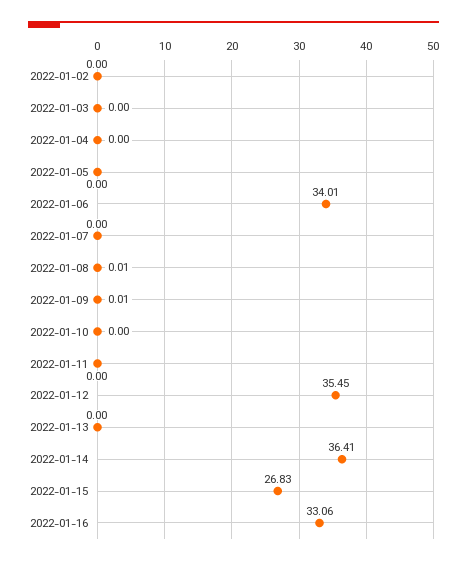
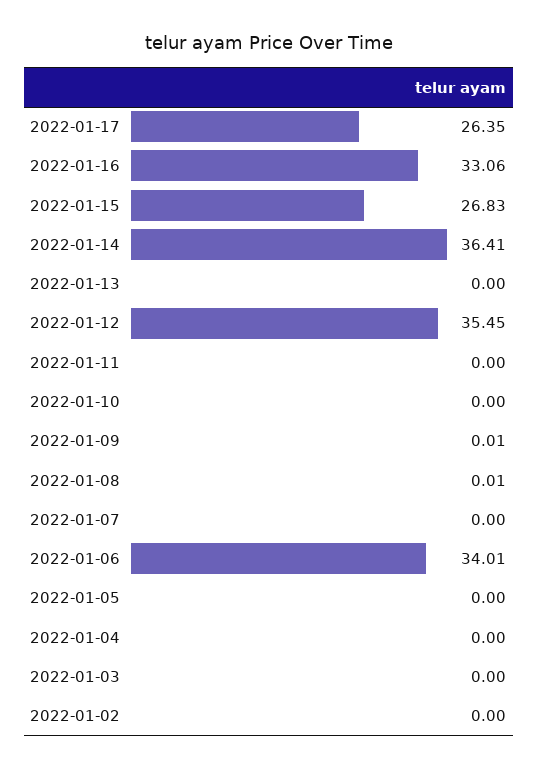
2022-01-17: none -> 26.35

